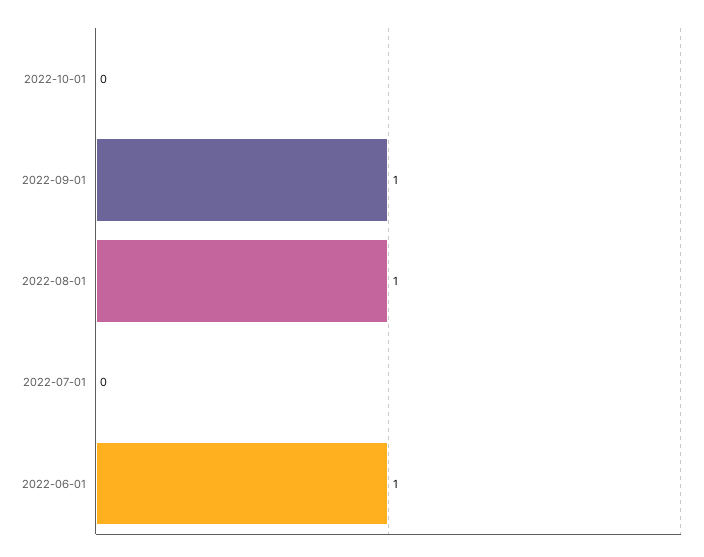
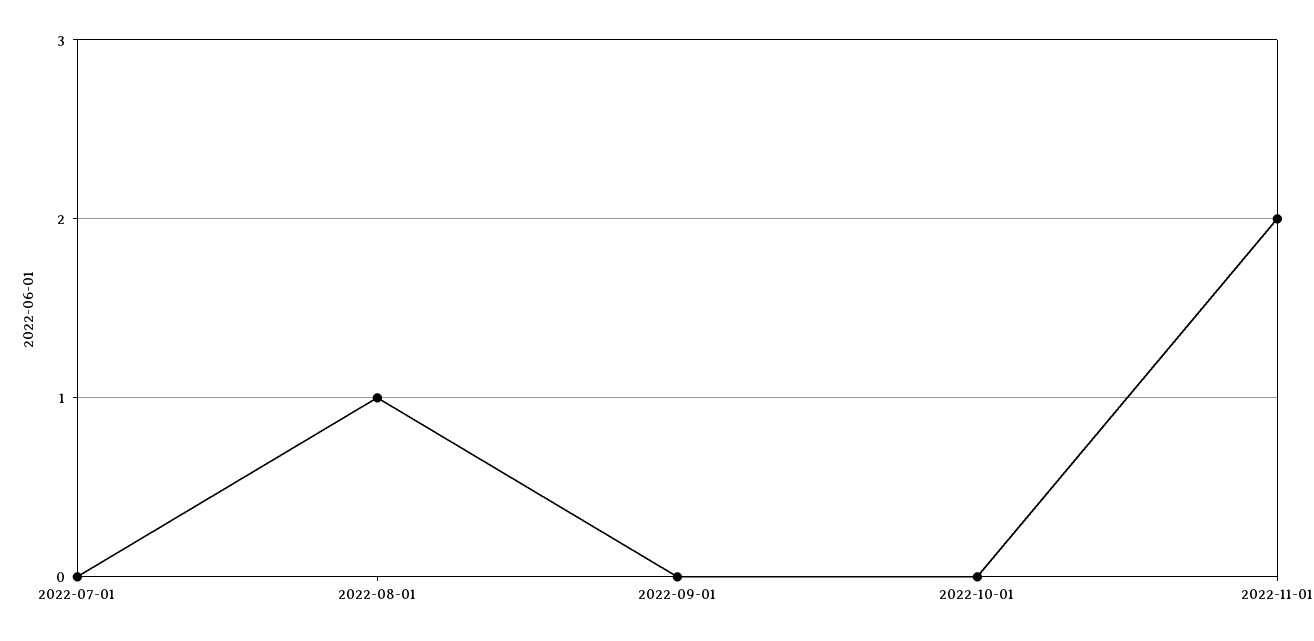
2022-09-01: 1 -> 0
2022-06-01: 1 -> none
2022-11-01: none -> 2

